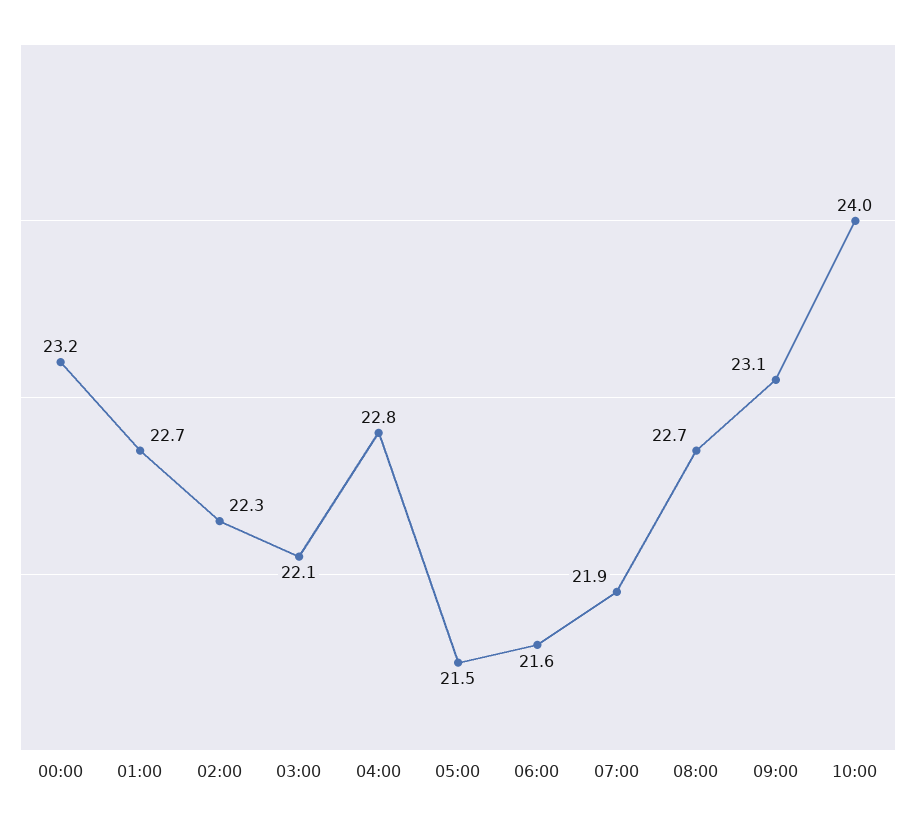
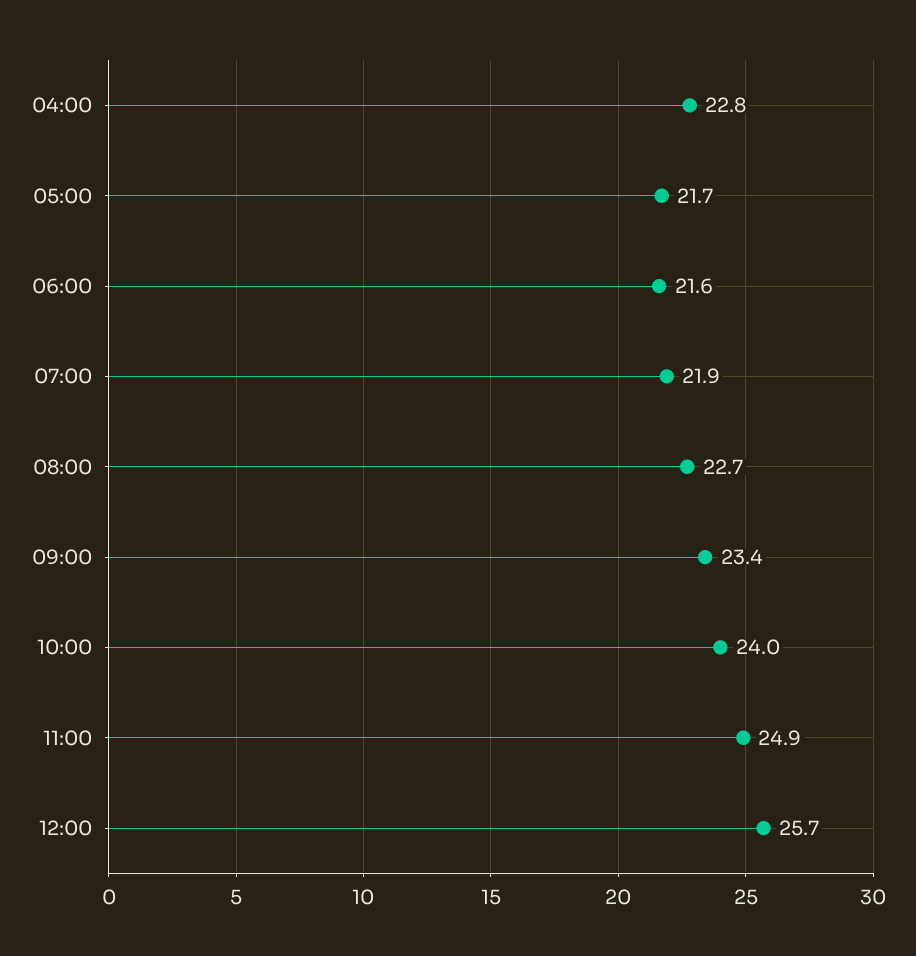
00:00: 23.2 -> none
01:00: 22.7 -> none
02:00: 22.3 -> none
03:00: 22.1 -> none
05:00: 21.5 -> 21.7
09:00: 23.1 -> 23.4
11:00: none -> 24.9
12:00: none -> 25.7

